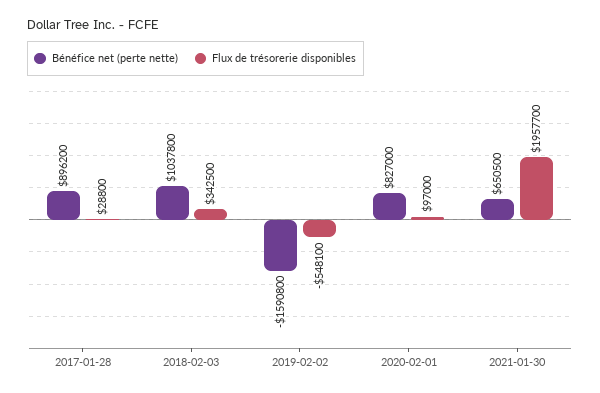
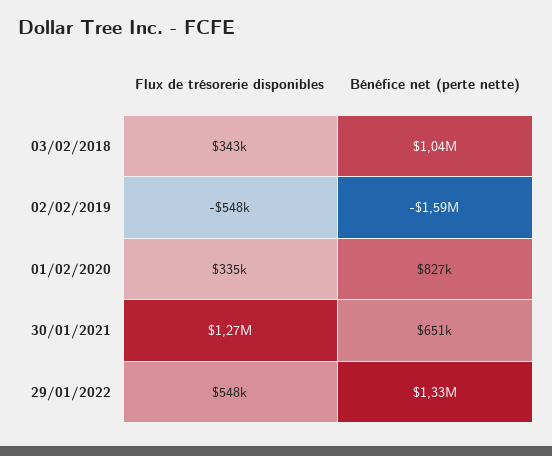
Bénéfice net (perte nette), 2017-01-28: 896200 -> none
Flux de trésorerie disponibles, 2017-01-28: 28800 -> none
Flux de trésorerie disponibles, 2020-02-01: 97000 -> 335000
Flux de trésorerie disponibles, 2021-01-30: 1957700 -> 1270000
Flux de trésorerie disponibles, 29/01/2022: none -> 548000
Bénéfice net (perte nette), 29/01/2022: none -> 1330000

